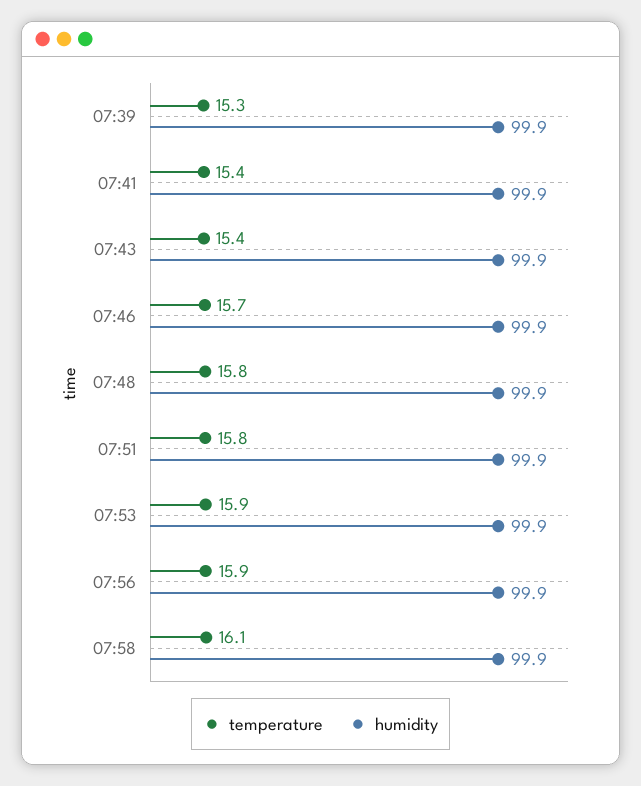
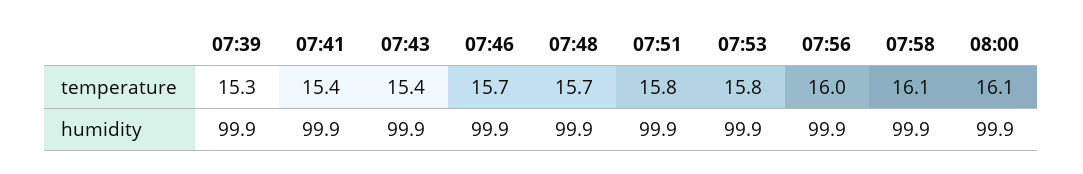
temperature, 07:48: 15.8 -> 15.7
temperature, 07:53: 15.9 -> 15.8
temperature, 07:56: 15.9 -> 16
temperature, 08:00: none -> 16.1
humidity, 08:00: none -> 99.9

